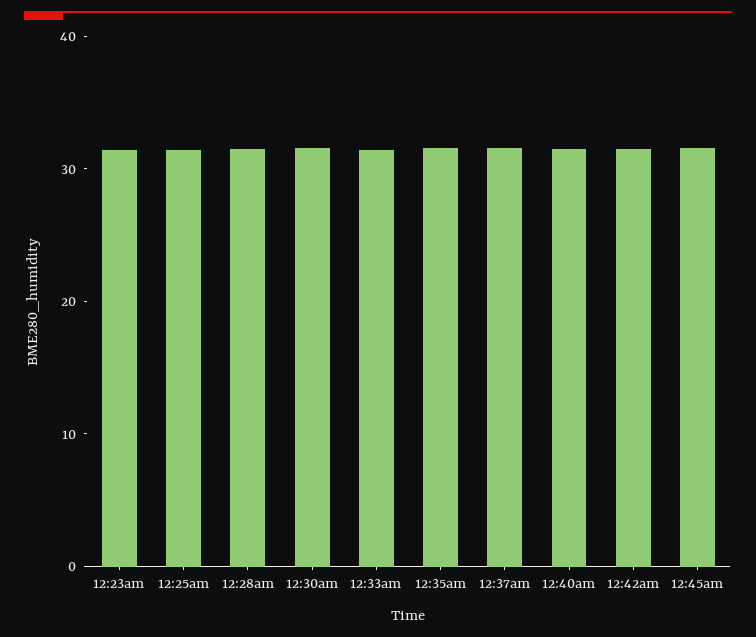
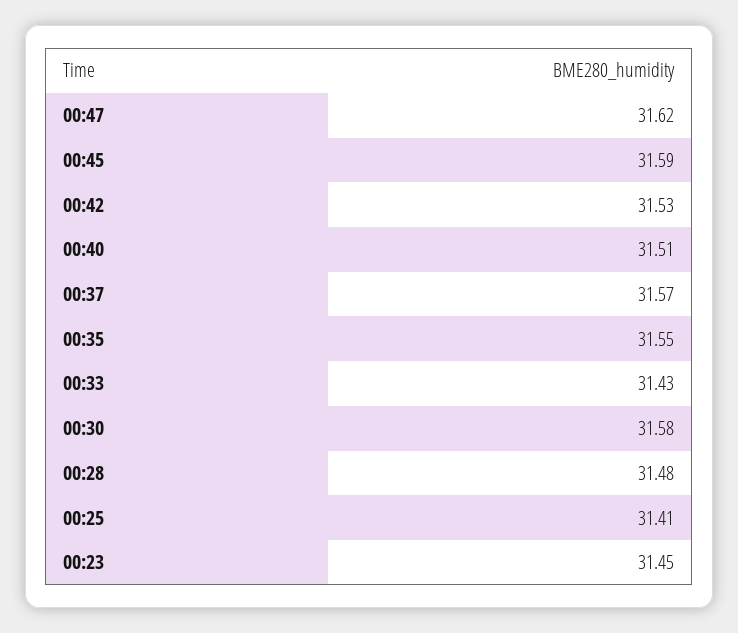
00:47: none -> 31.62

